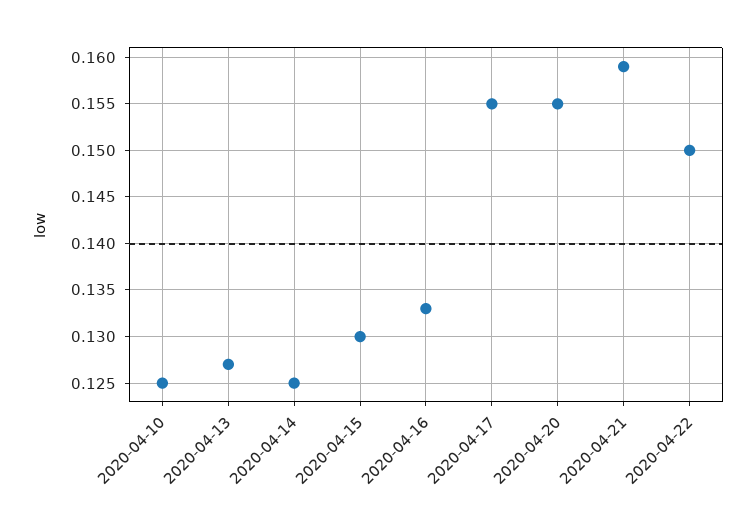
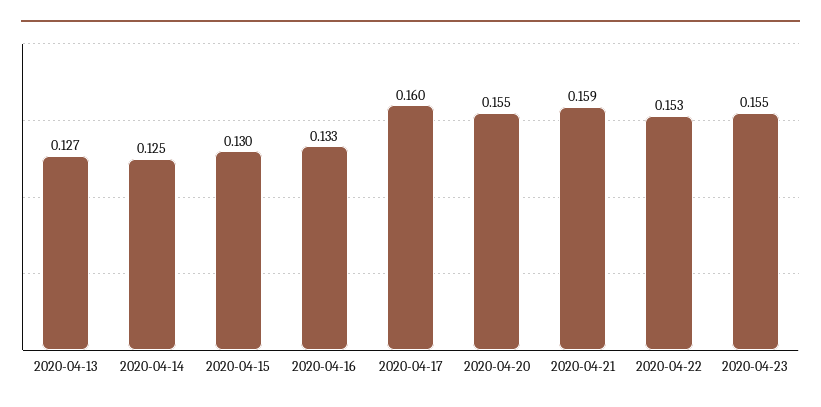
2020-04-10: 0.125 -> none
2020-04-17: 0.155 -> 0.16
2020-04-22: 0.15 -> 0.153
2020-04-23: none -> 0.155

